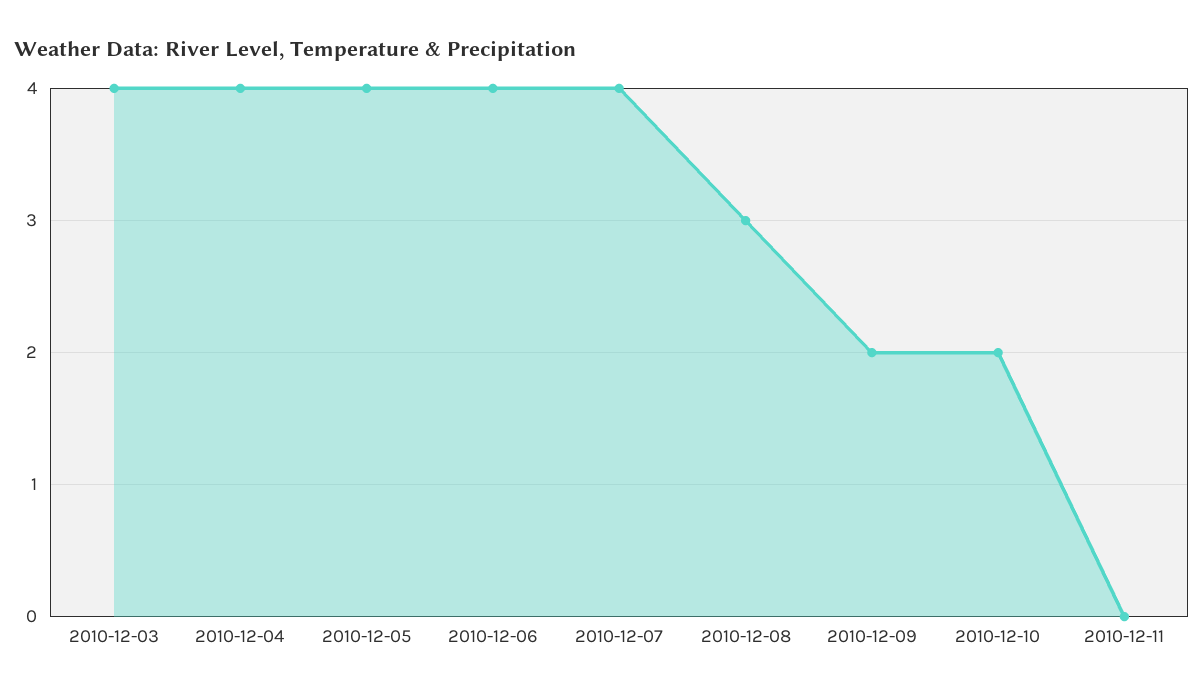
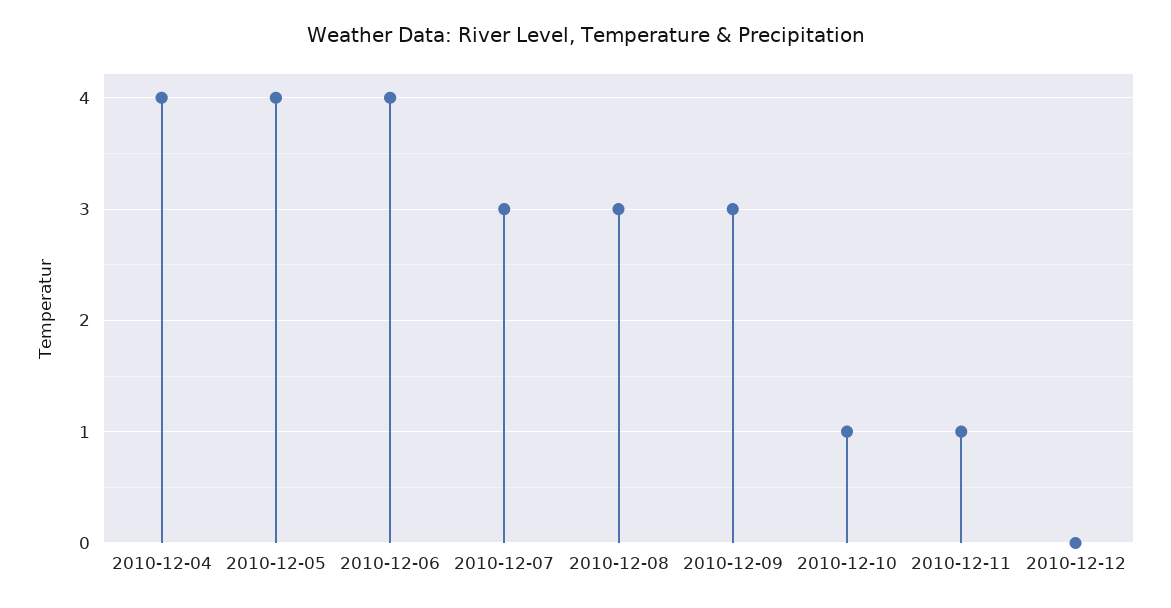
2010-12-03: 4 -> none
2010-12-07: 4 -> 3
2010-12-09: 2 -> 3
2010-12-10: 2 -> 1
2010-12-11: 0 -> 1
2010-12-12: none -> 0

